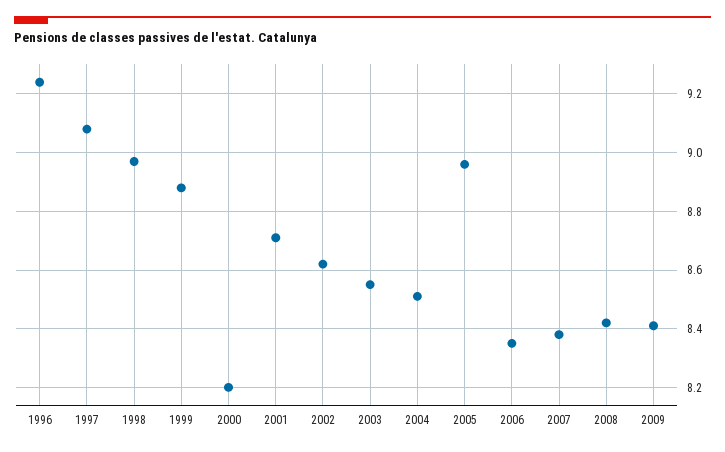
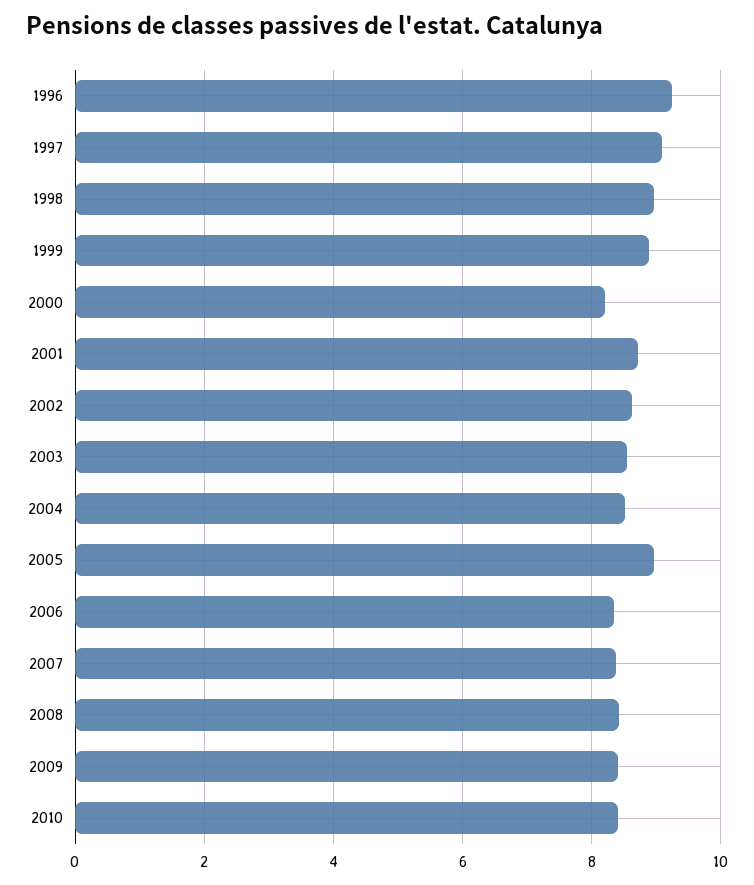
2010: none -> 8.4

